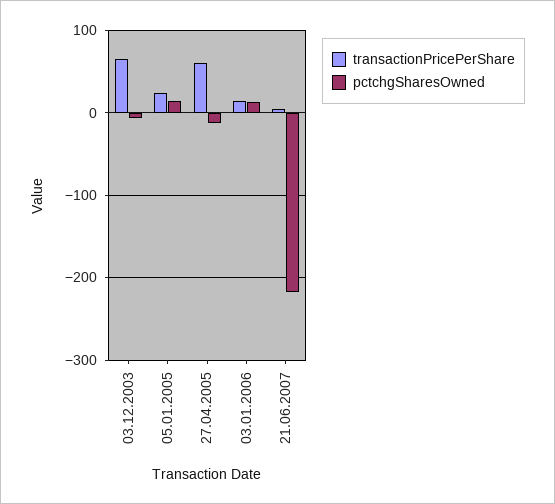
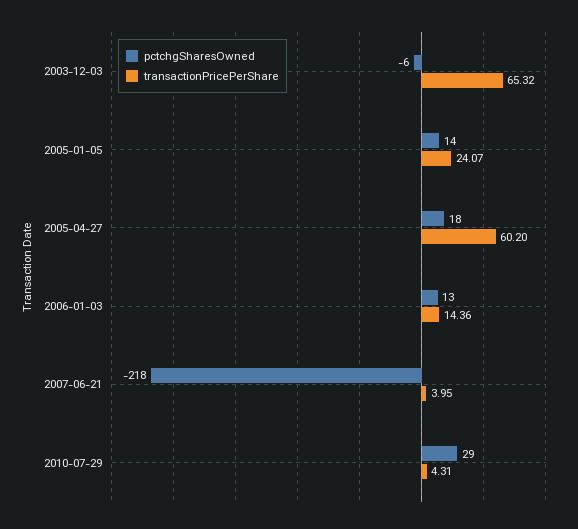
pctchgSharesOwned, 27.04.2005: -10 -> 18
pctchgSharesOwned, 2010-07-29: none -> 29
transactionPricePerShare, 2010-07-29: none -> 4.31

